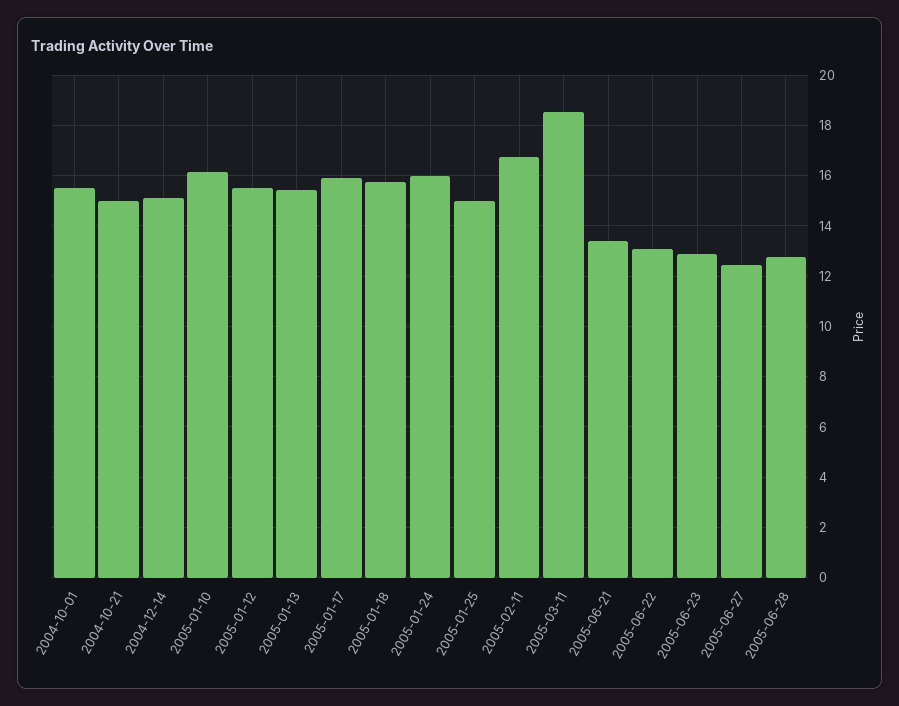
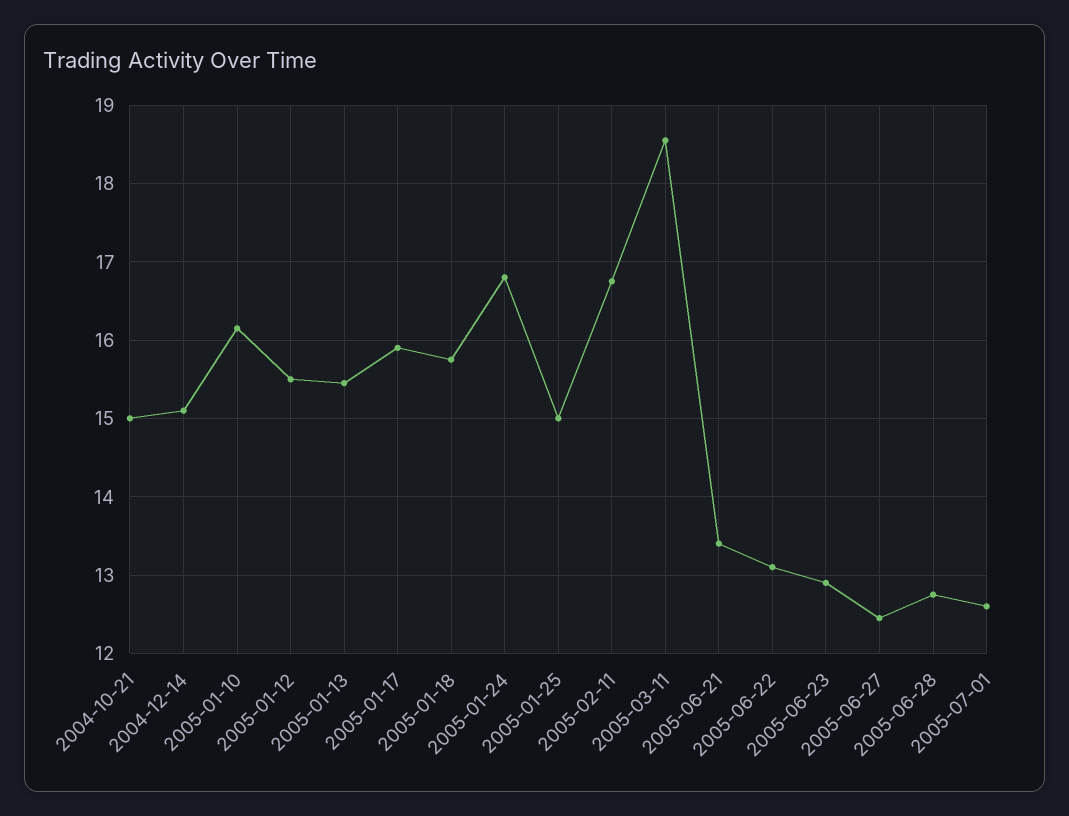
2004-10-01: 15.5 -> none
2005-01-24: 16 -> 16.8
2005-07-01: none -> 12.6

